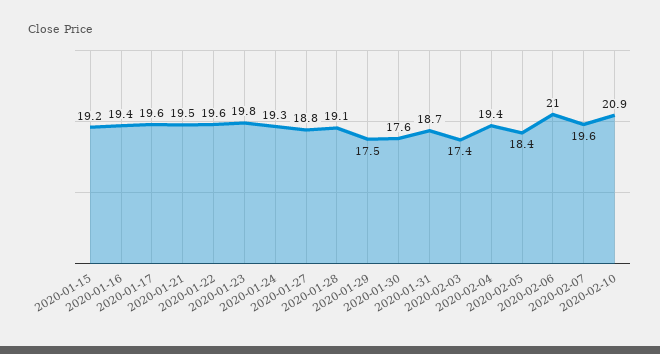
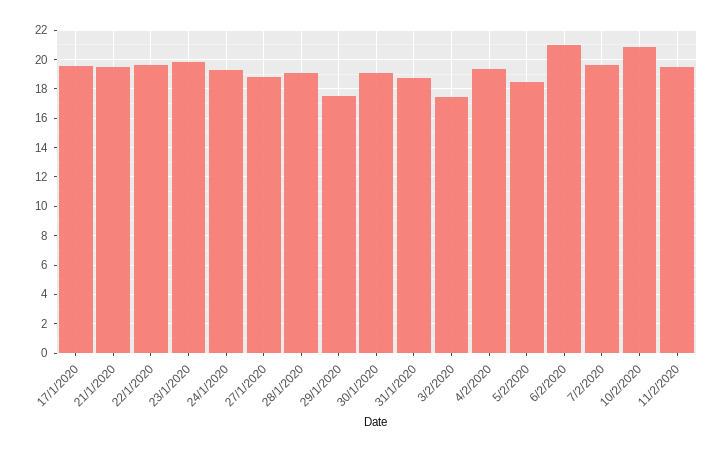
2020-01-15: 19.2 -> none
2020-01-16: 19.4 -> none
2020-01-30: 17.6 -> 19
11/2/2020: none -> 19.5

